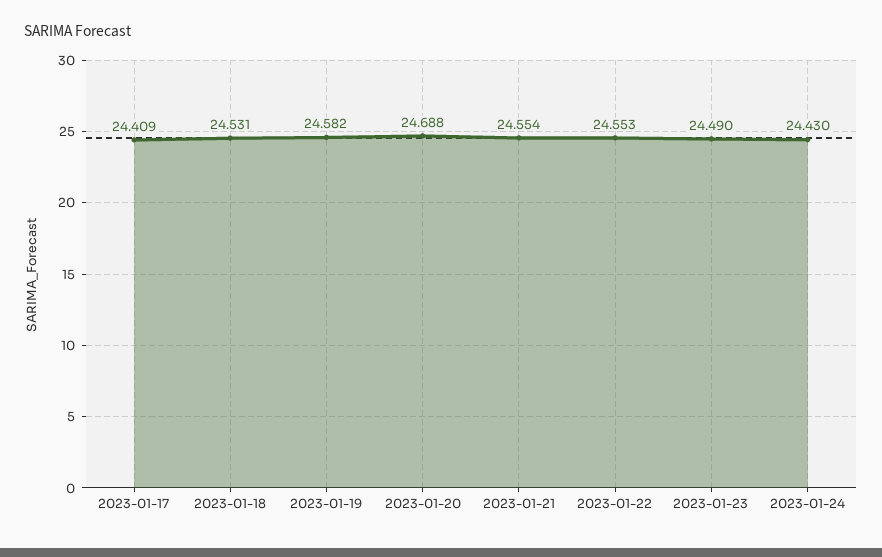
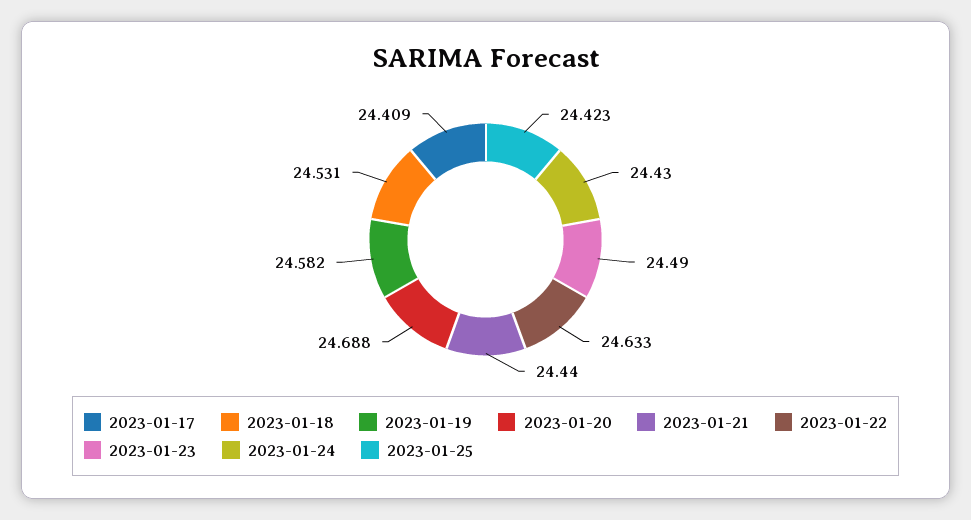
2023-01-21: 24.554 -> 24.44
2023-01-22: 24.553 -> 24.633
2023-01-25: none -> 24.423

